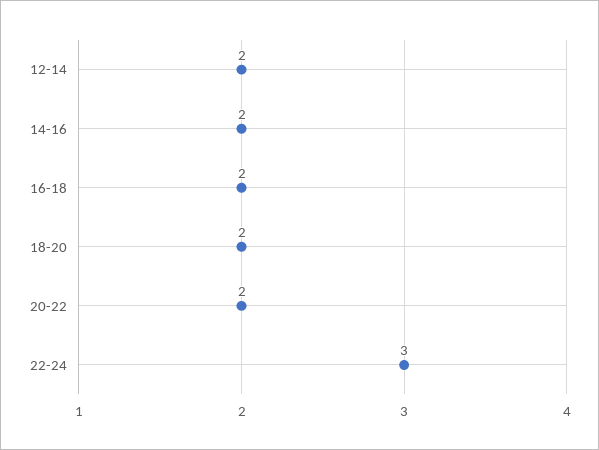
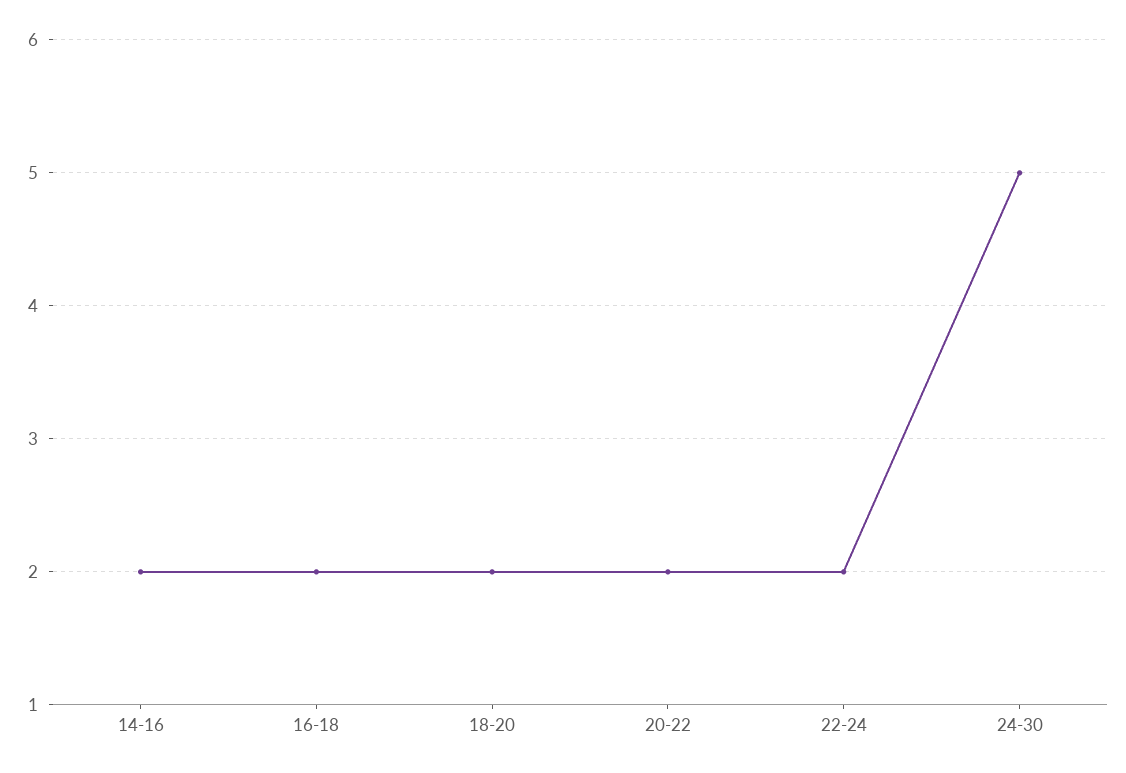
12-14: 2 -> none
22-24: 3 -> 2
24-30: none -> 5

